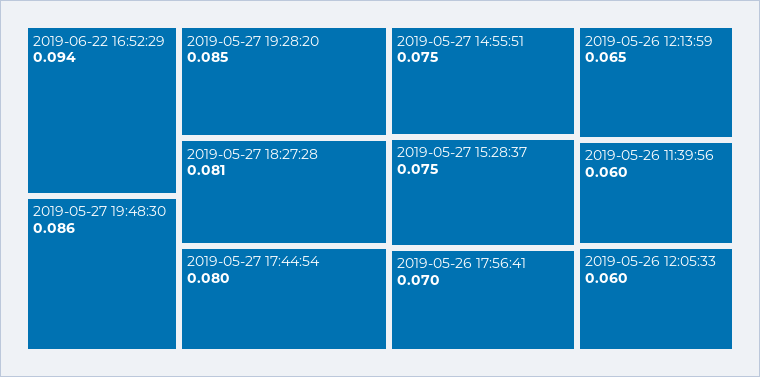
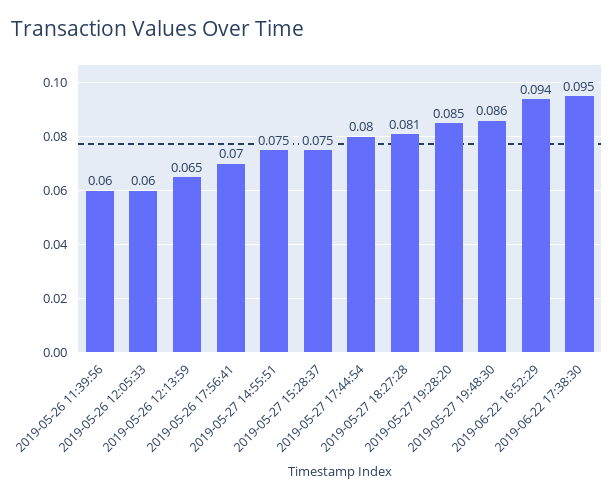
2019-06-22 17:38:30: none -> 0.095

